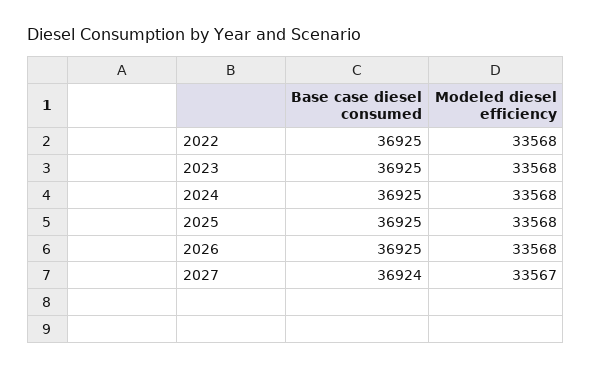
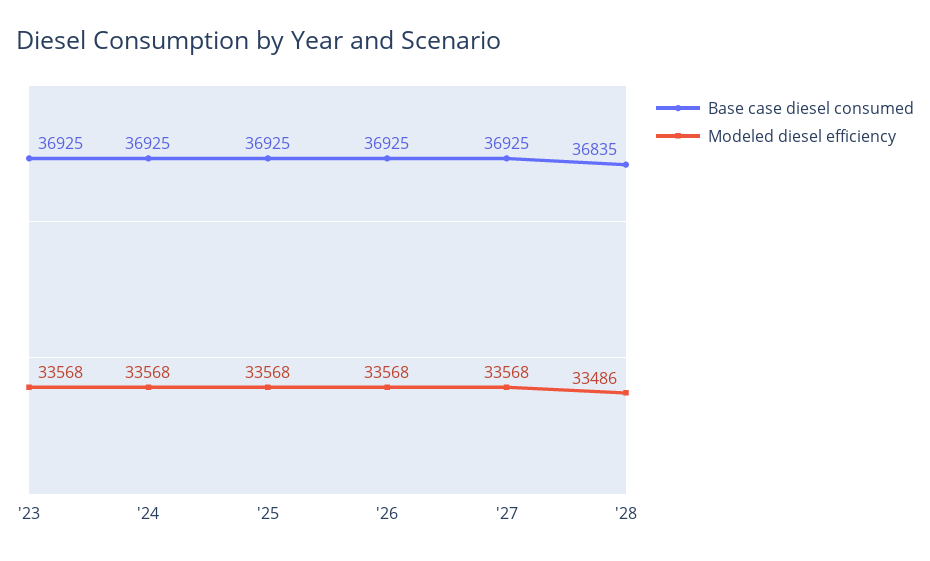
Base case diesel consumed, 2022: 36925 -> none
Modeled diesel efficiency, 2022: 33568 -> none
Base case diesel consumed, 2027: 36924 -> 36925
Modeled diesel efficiency, 2027: 33567 -> 33568
Base case diesel consumed, '28: none -> 36835
Modeled diesel efficiency, '28: none -> 33486

